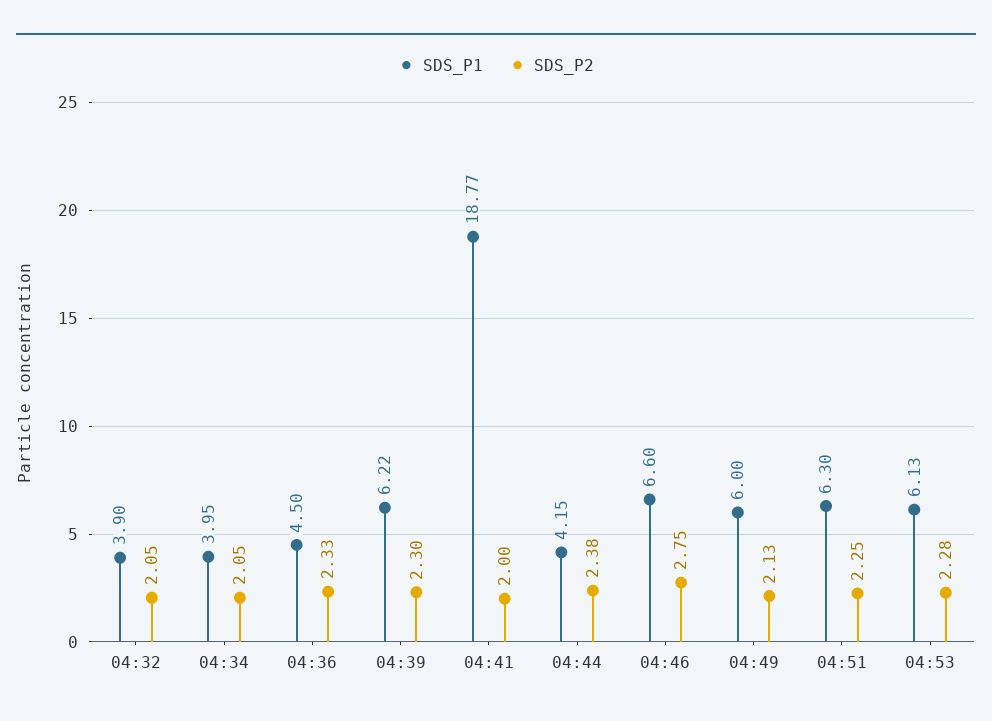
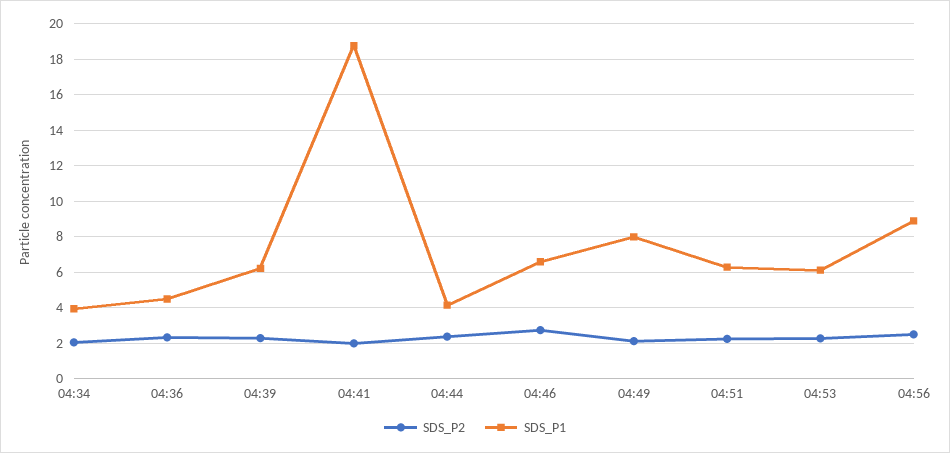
SDS_P1, 04:32: 3.9 -> none
SDS_P2, 04:32: 2.05 -> none
SDS_P1, 04:49: 6 -> 8
SDS_P2, 04:56: none -> 2.5
SDS_P1, 04:56: none -> 9

